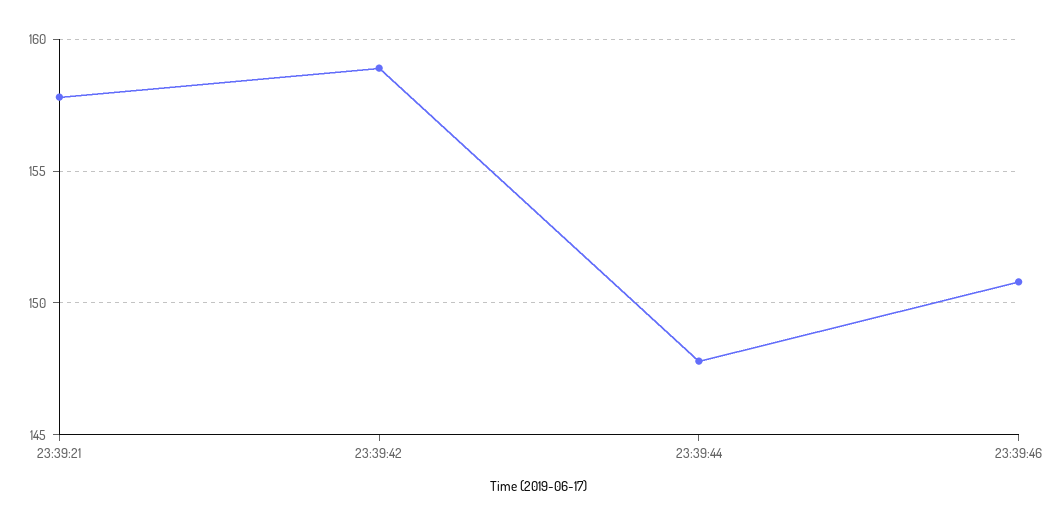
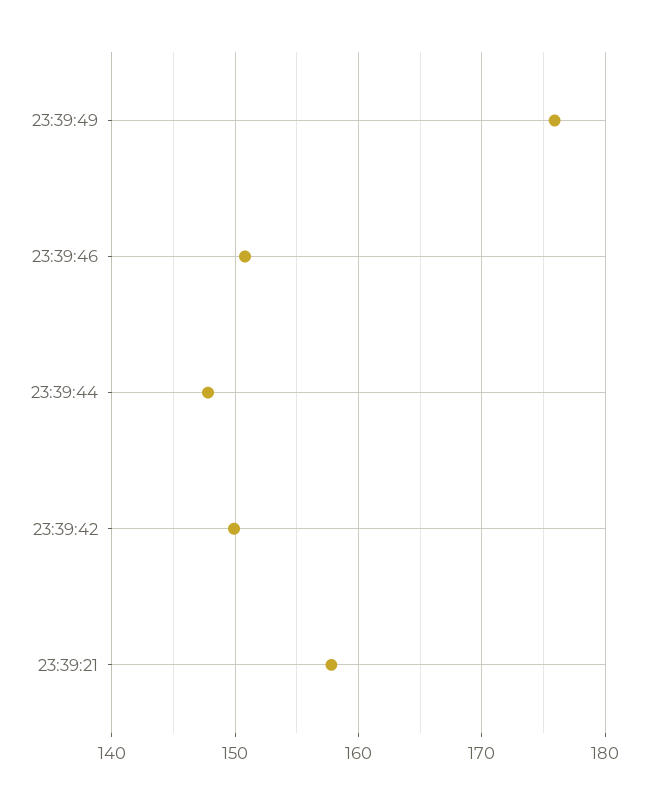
23:39:42: 159 -> 150
23:39:49: none -> 176

